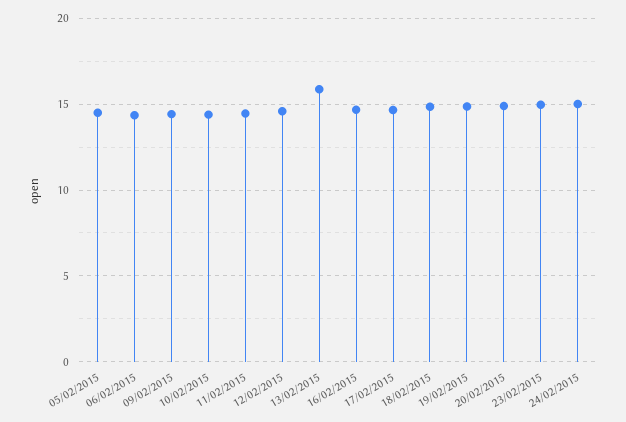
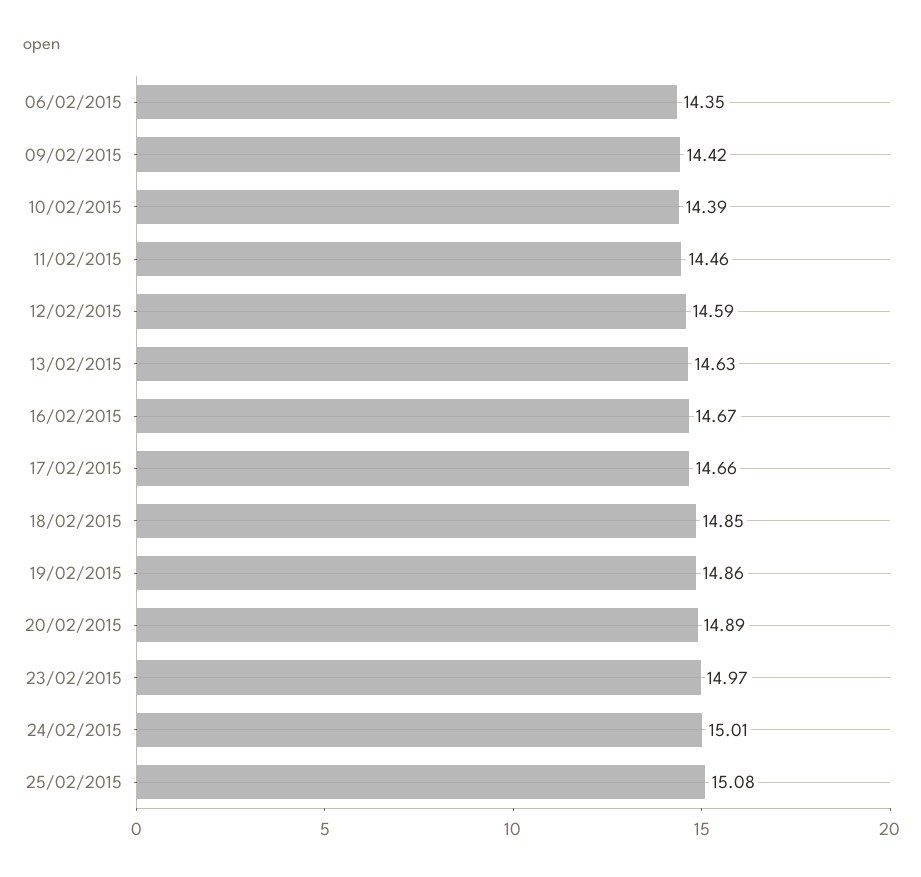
05/02/2015: 14.5 -> none
13/02/2015: 16 -> 14.63
25/02/2015: none -> 15.08

